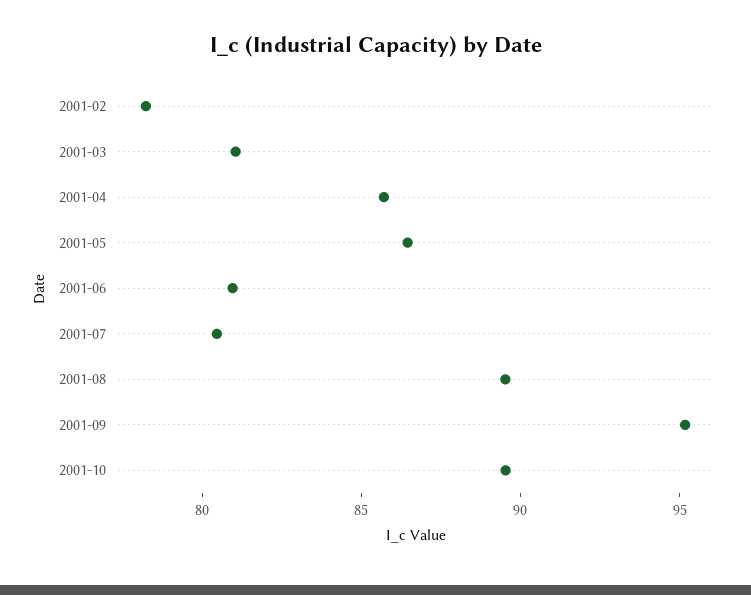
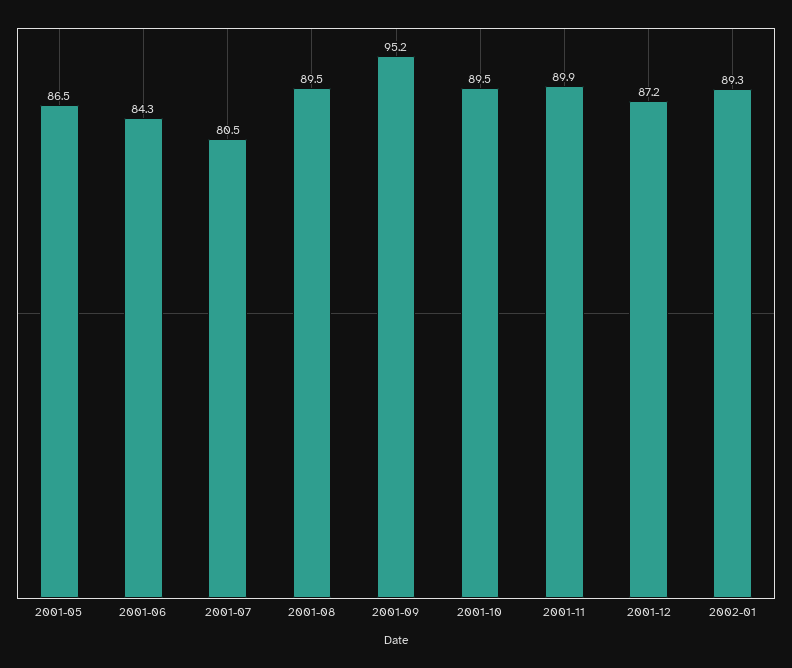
2001-02: 78 -> none
2001-03: 81 -> none
2001-04: 86 -> none
2001-06: 81 -> 84.3
2001-11: none -> 89.9
2001-12: none -> 87.2
2002-01: none -> 89.3

